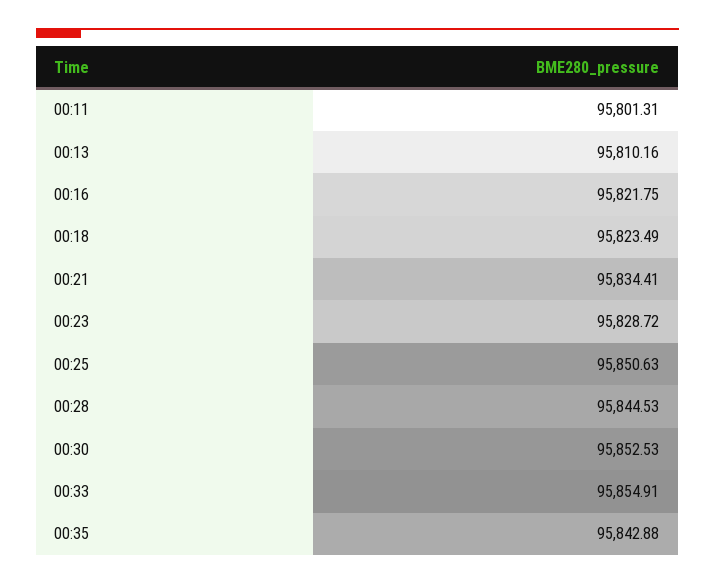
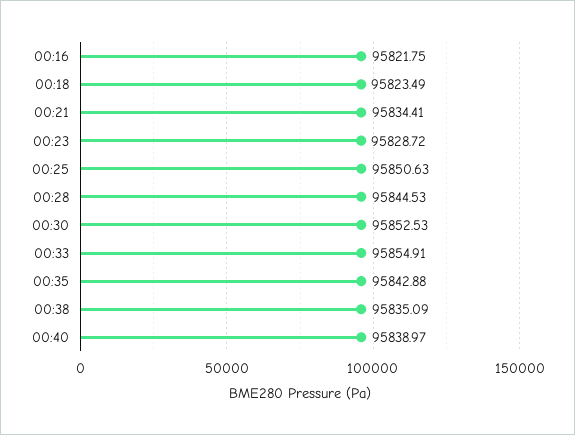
00:11: 95801.31 -> none
00:13: 95810.16 -> none
00:38: none -> 95835.09
00:40: none -> 95838.97

